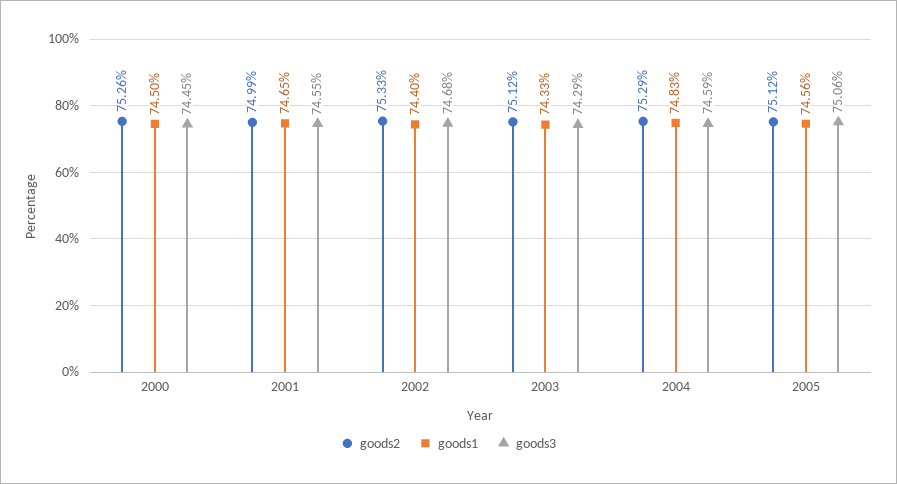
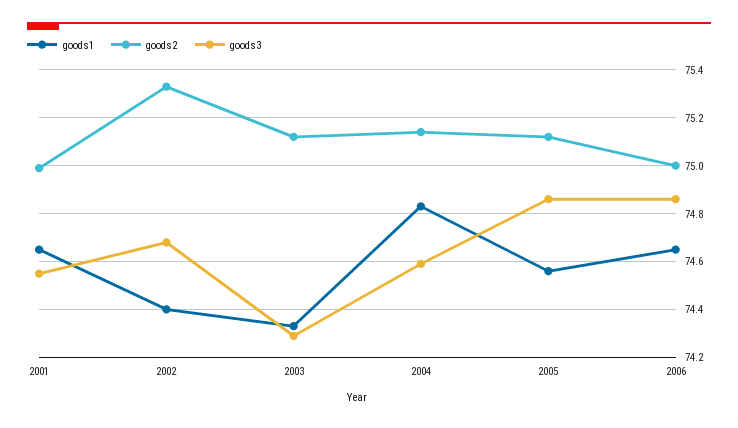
goods2, 2000: 75.26 -> none
goods1, 2000: 74.5 -> none
goods3, 2000: 74.45 -> none
goods2, 2004: 75.29 -> 75.15
goods3, 2005: 75.06 -> 74.85
goods1, 2006: none -> 74.65
goods2, 2006: none -> 75
goods3, 2006: none -> 74.85

